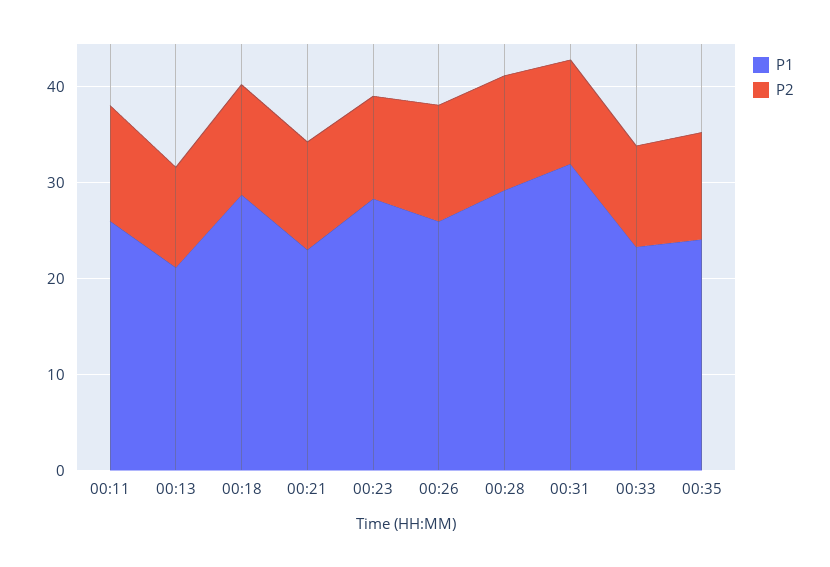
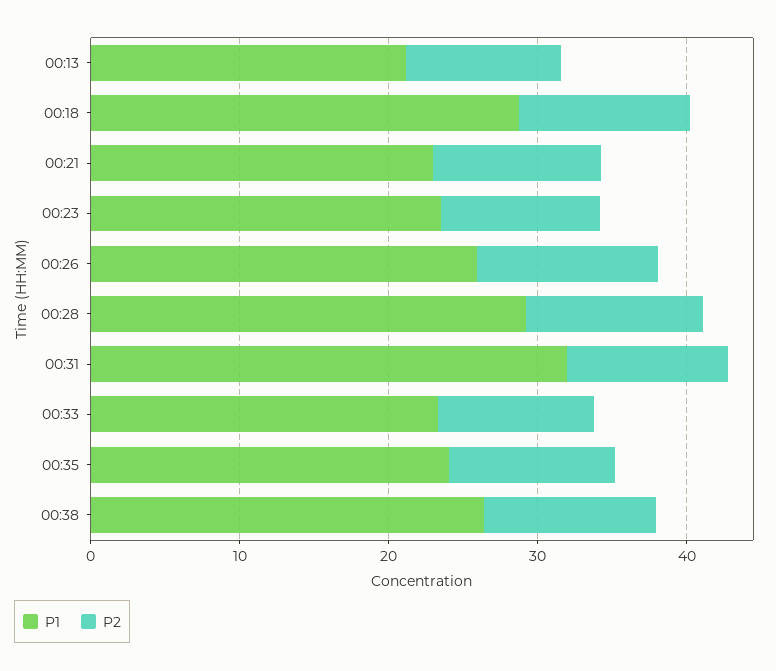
P1, 00:11: 26 -> none
P2, 00:11: 12 -> none
P1, 00:23: 28 -> 24
P1, 00:38: none -> 26
P2, 00:38: none -> 12

